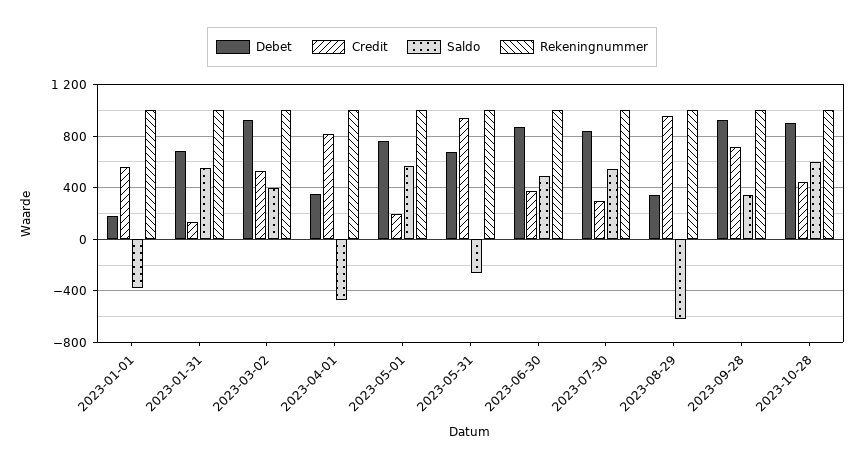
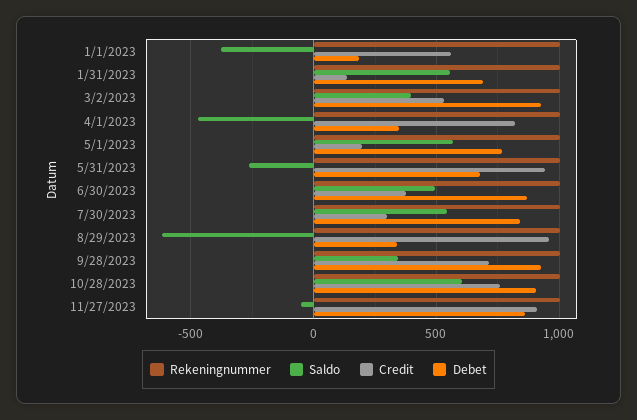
Credit, 2023-10-28: 450 -> 750
Rekeningnummer, 11/27/2023: none -> 1000
Saldo, 11/27/2023: none -> -50
Credit, 11/27/2023: none -> 900
Debet, 11/27/2023: none -> 850

